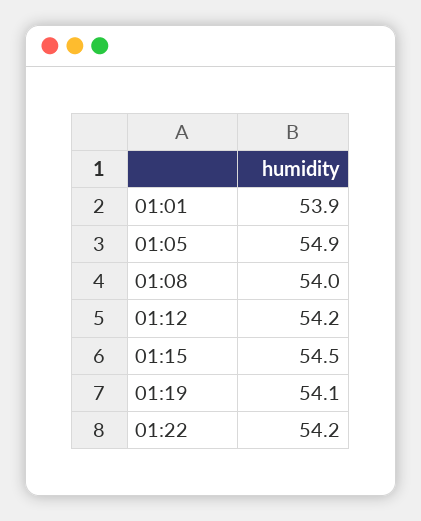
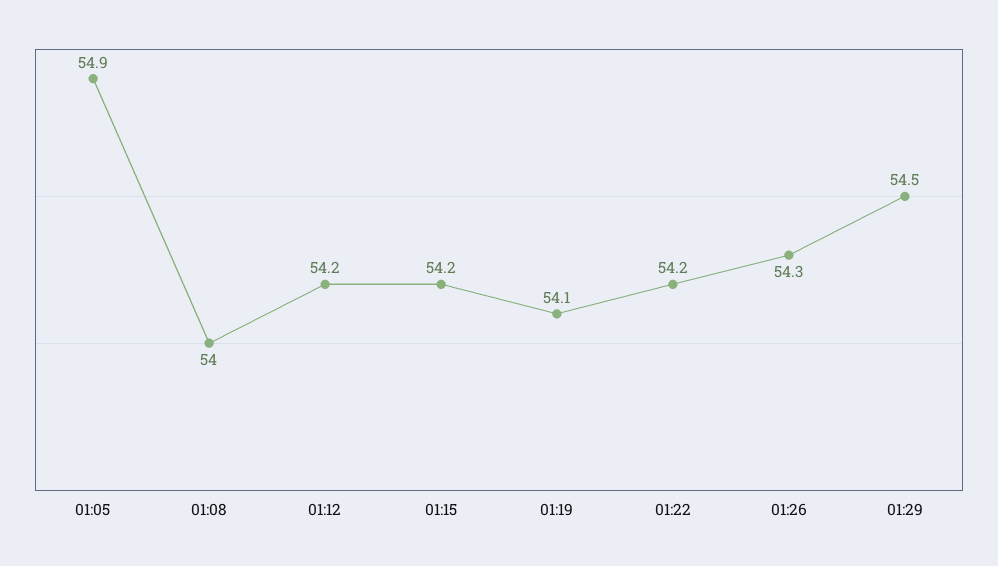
01:01: 53.9 -> none
01:15: 54.5 -> 54.2
01:26: none -> 54.3
01:29: none -> 54.5

